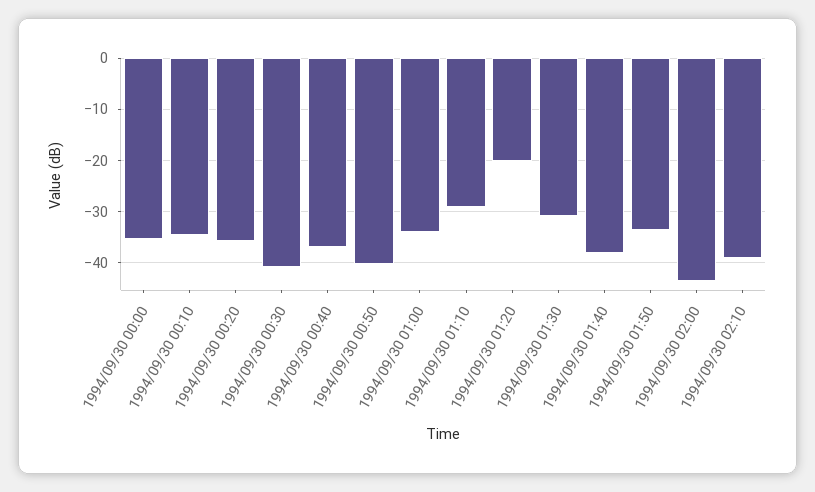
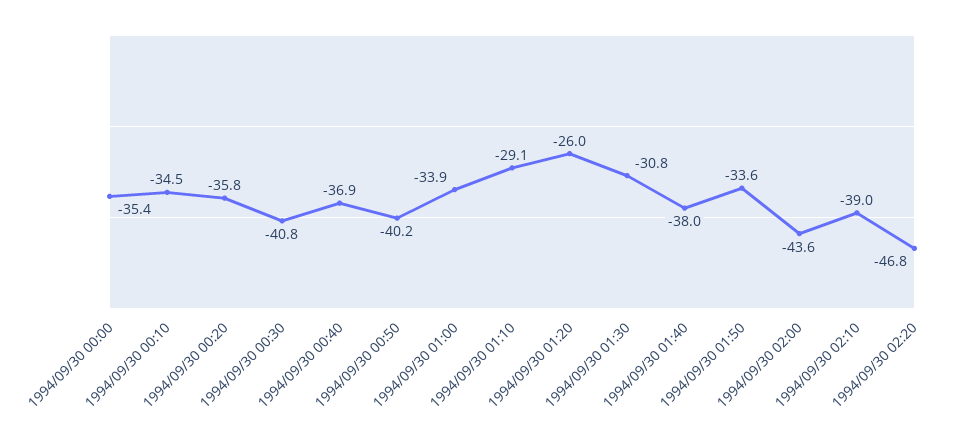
1994/09/30 01:20: -20 -> -26
1994/09/30 02:20: none -> -46.8

